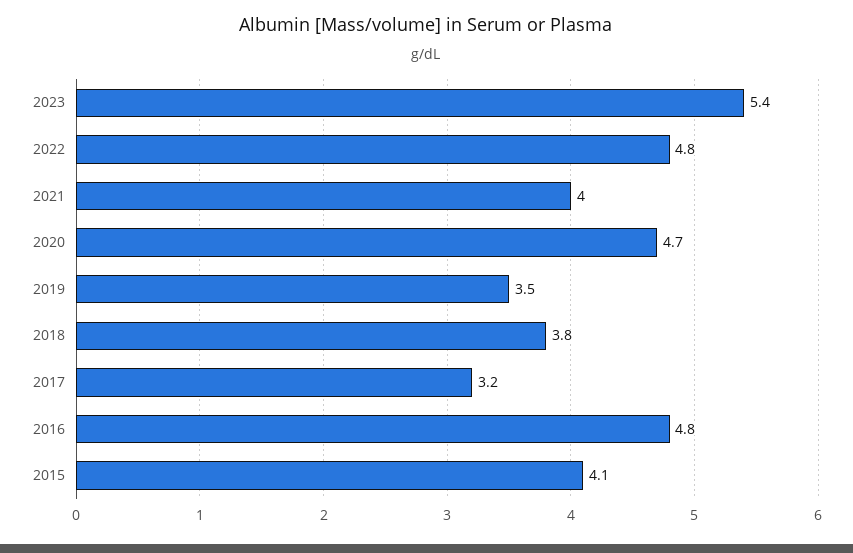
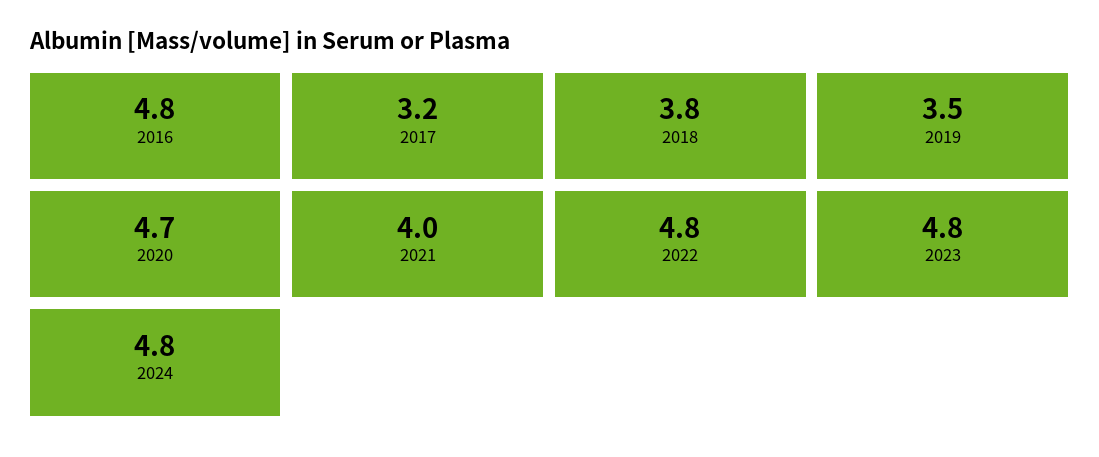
2023: 5.4 -> 4.8
2015: 4.1 -> none
2024: none -> 4.8

